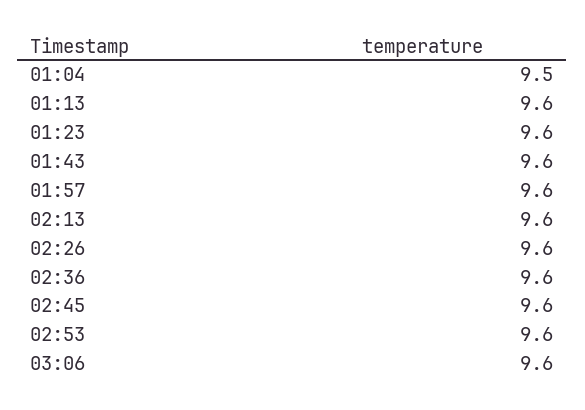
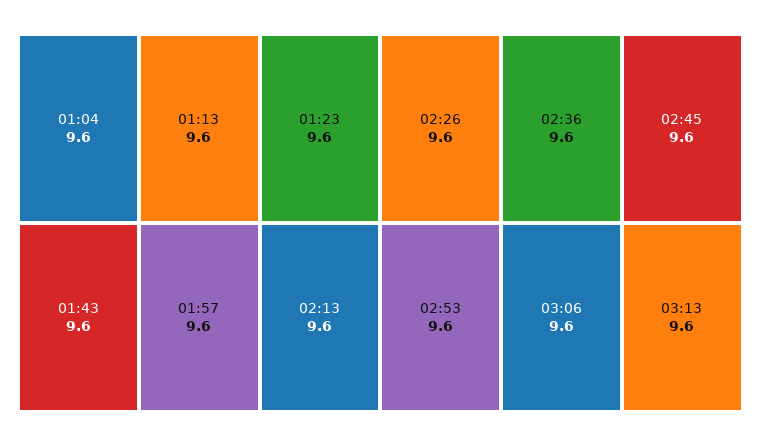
01:04: 9.5 -> 9.6
03:13: none -> 9.6

